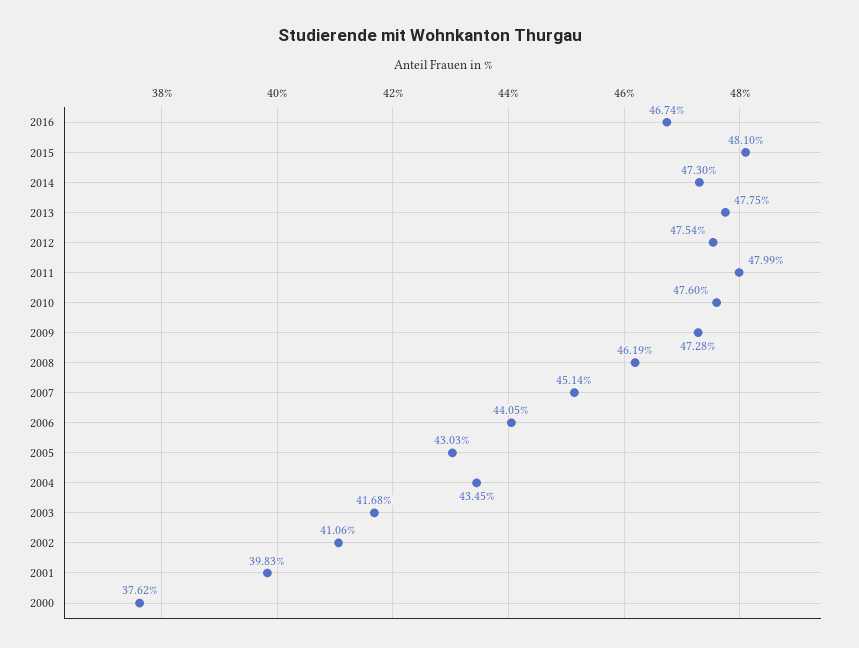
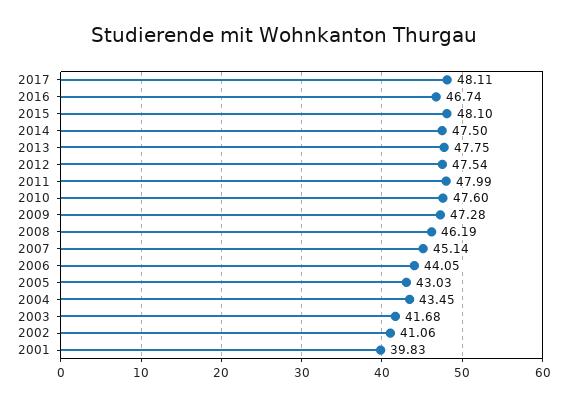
2014: 47.3 -> 47.5
2000: 37.62 -> none
2017: none -> 48.11

